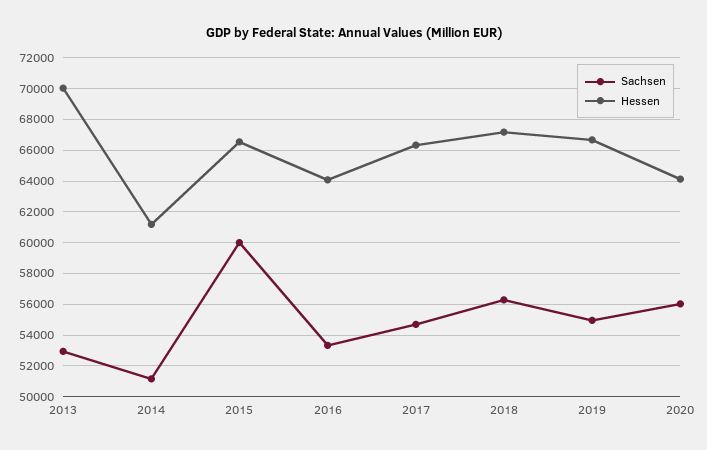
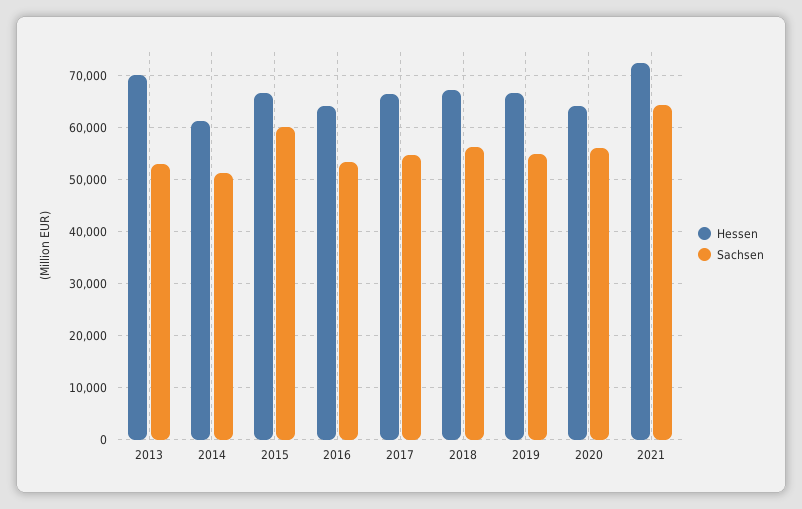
Hessen, 2021: none -> 72000
Sachsen, 2021: none -> 64000

